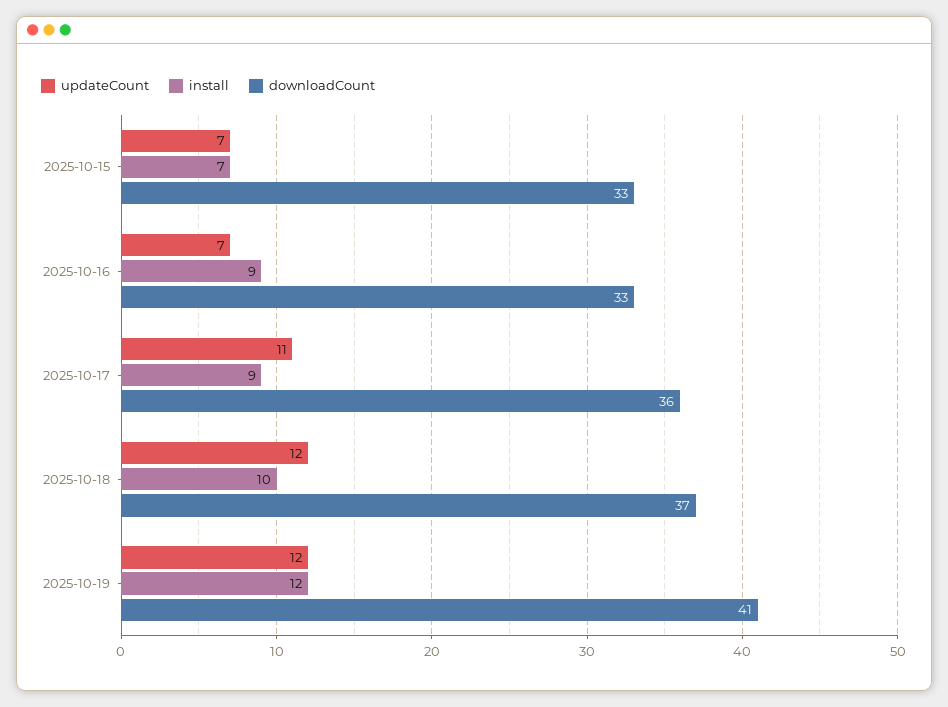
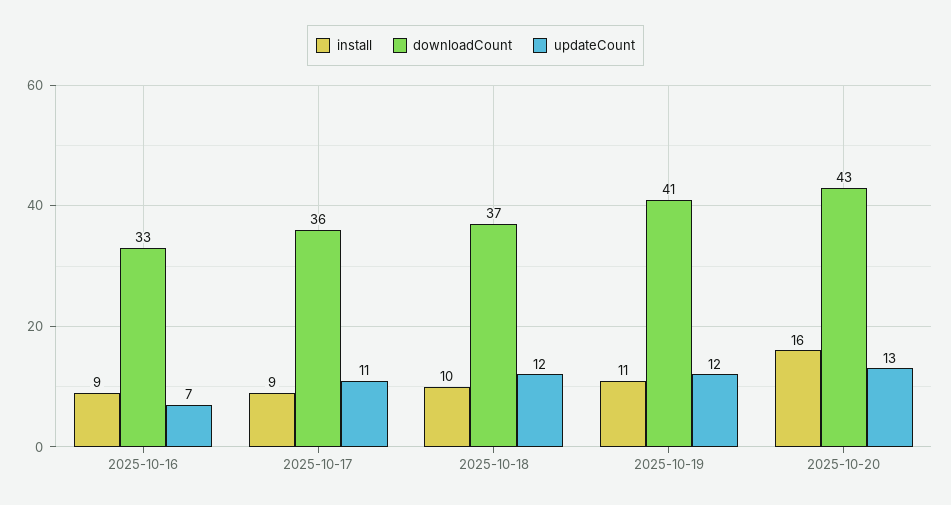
updateCount, 2025-10-15: 7 -> none
install, 2025-10-15: 7 -> none
downloadCount, 2025-10-15: 33 -> none
install, 2025-10-19: 12 -> 11
install, 2025-10-20: none -> 16
downloadCount, 2025-10-20: none -> 43
updateCount, 2025-10-20: none -> 13

